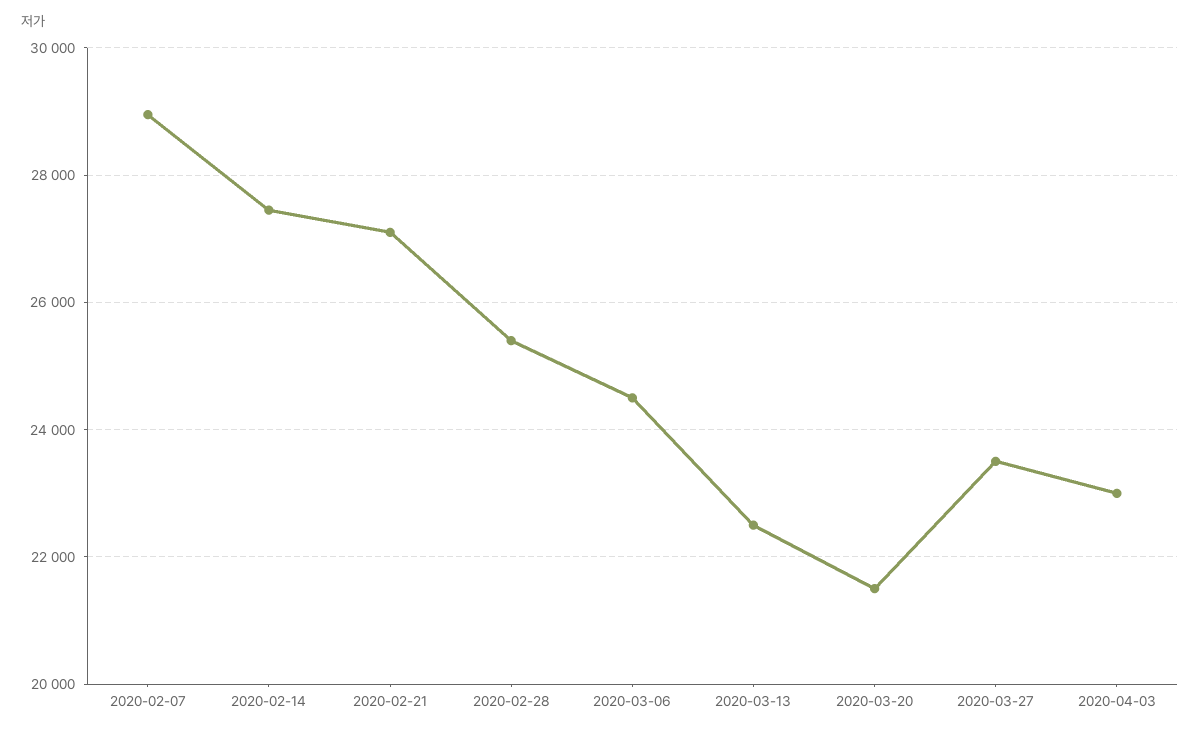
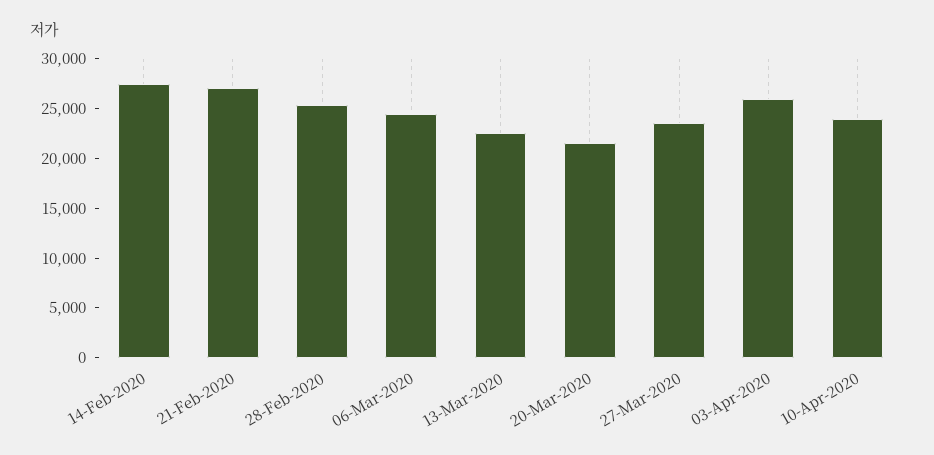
2020-02-07: 29000 -> none
2020-04-03: 23000 -> 26000
10-Apr-2020: none -> 24000

